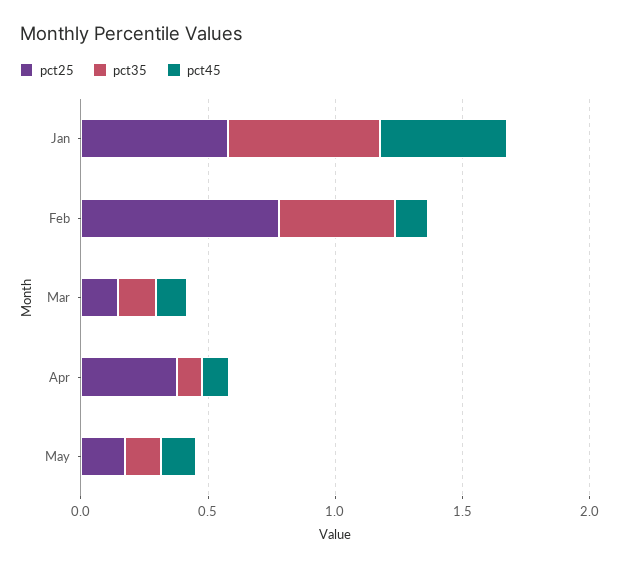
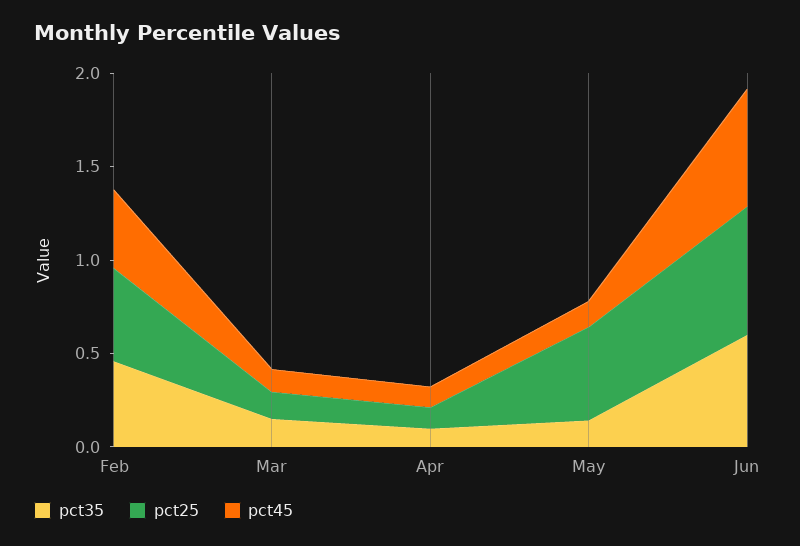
pct25, Jan: 0.6 -> none
pct35, Jan: 0.6 -> none
pct45, Jan: 0.5 -> none
pct25, Feb: 0.8 -> 0.5
pct45, Feb: 0.1 -> 0.4
pct25, Apr: 0.4 -> 0.1
pct25, May: 0.2 -> 0.5
pct35, Jun: none -> 0.6
pct25, Jun: none -> 0.7
pct45, Jun: none -> 0.6

